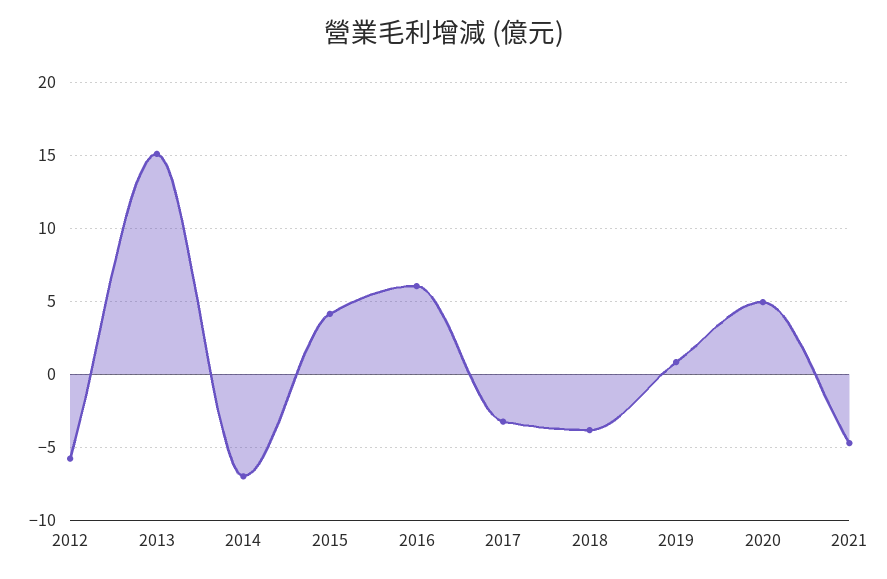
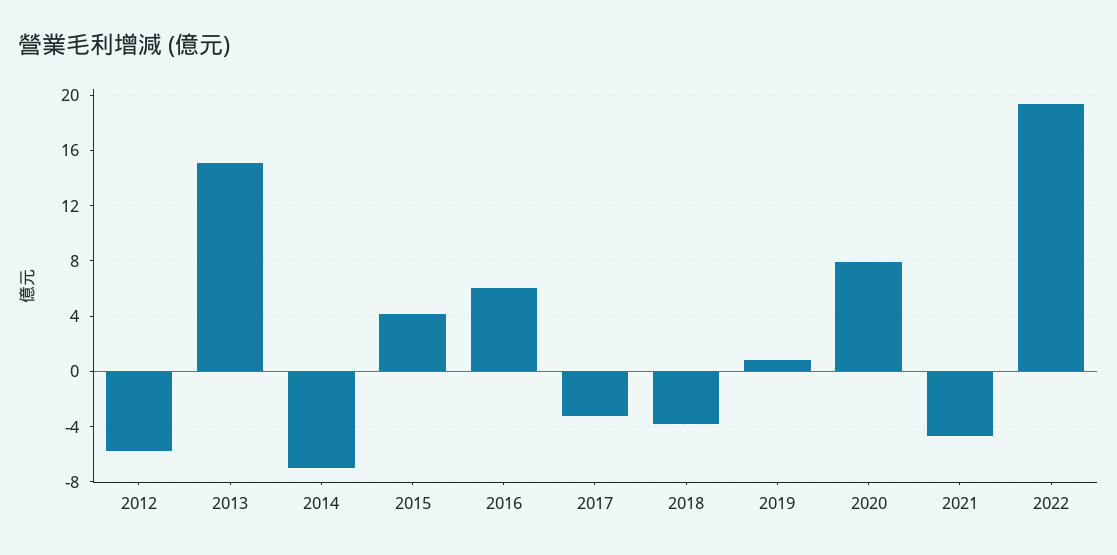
2020: 5 -> 8
2022: none -> 19.5

